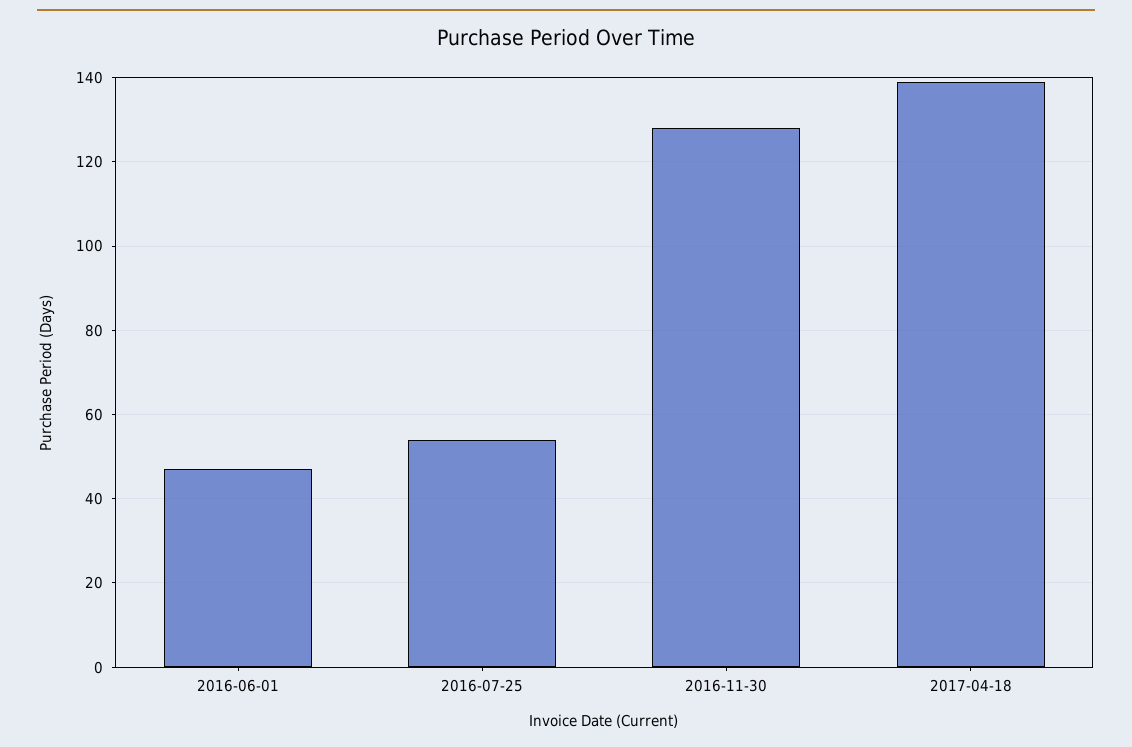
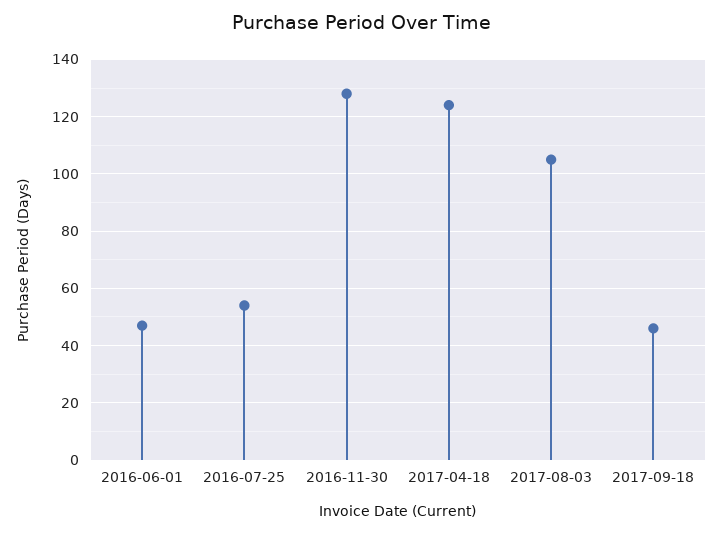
2017-04-18: 140 -> 125
2017-08-03: none -> 105
2017-09-18: none -> 45

